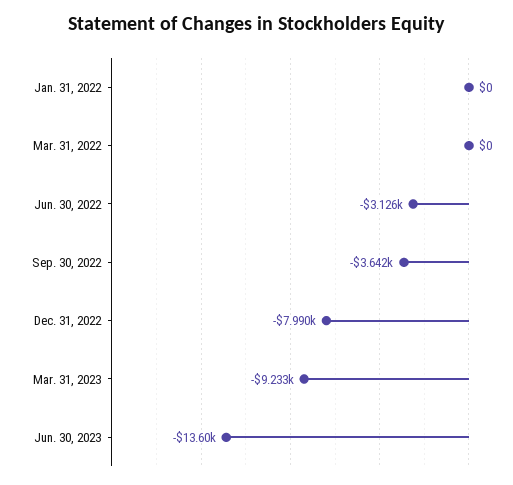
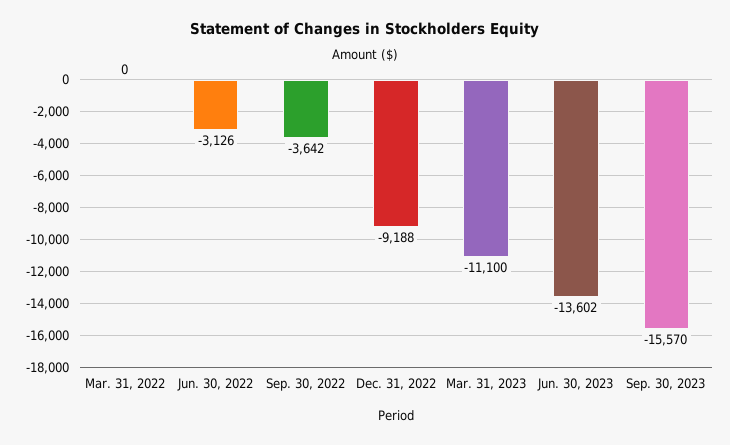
Jan. 31, 2022: 0 -> none
Dec. 31, 2022: -7990 -> -9188
Mar. 31, 2023: -9233 -> -11100
Sep. 30, 2023: none -> -15570

